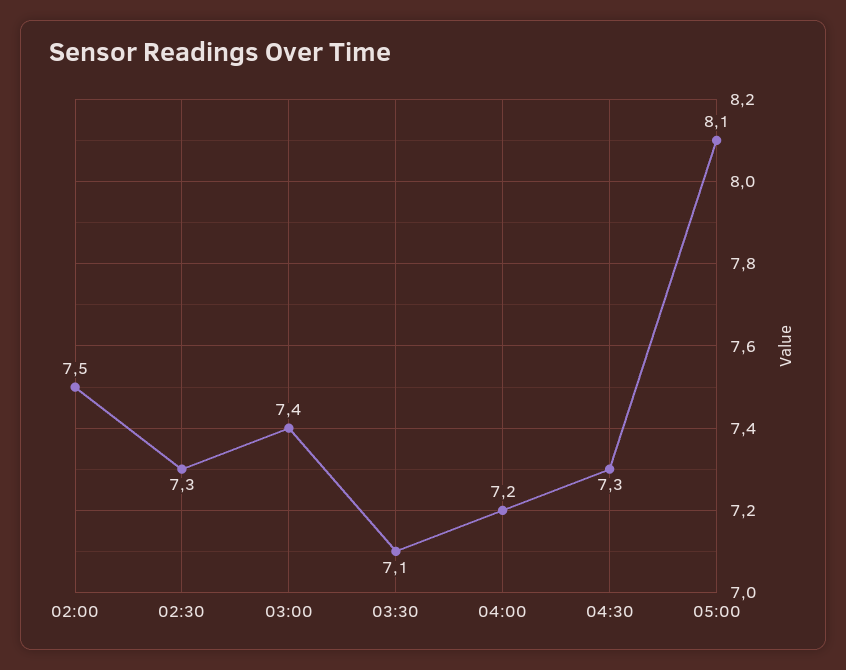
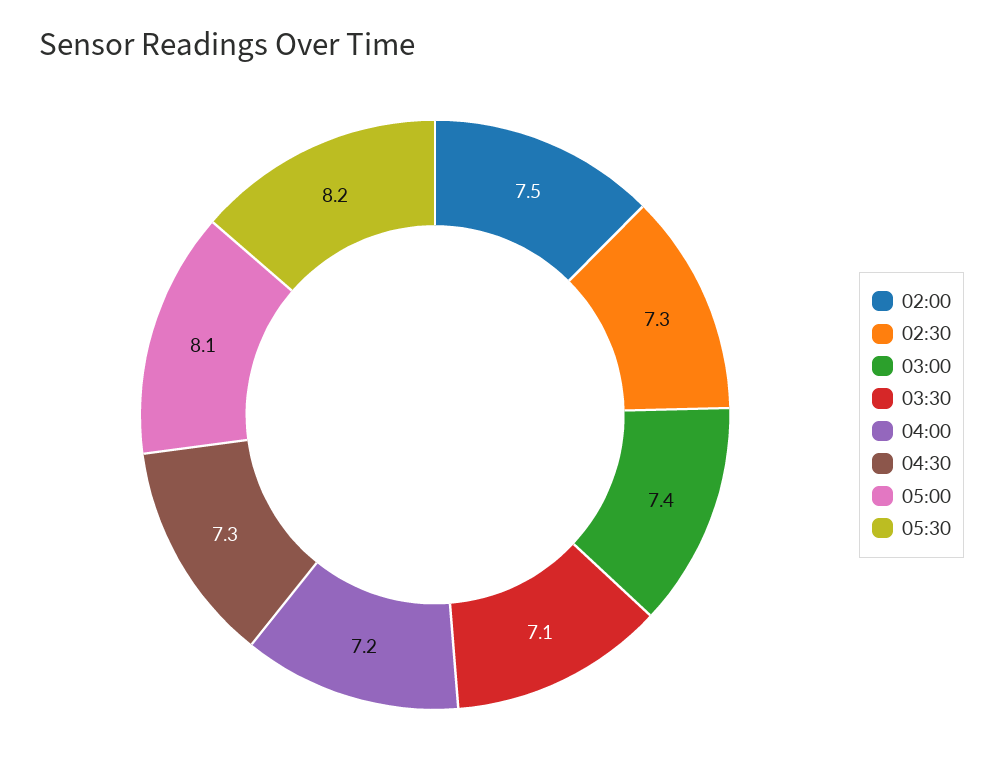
05:30: none -> 8.2

